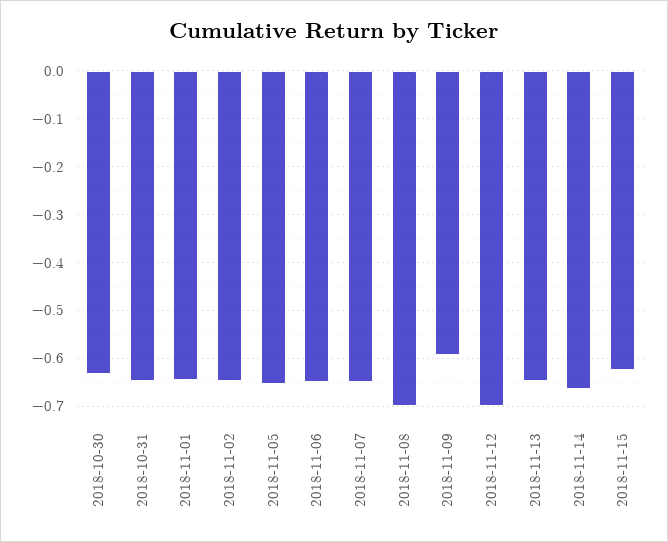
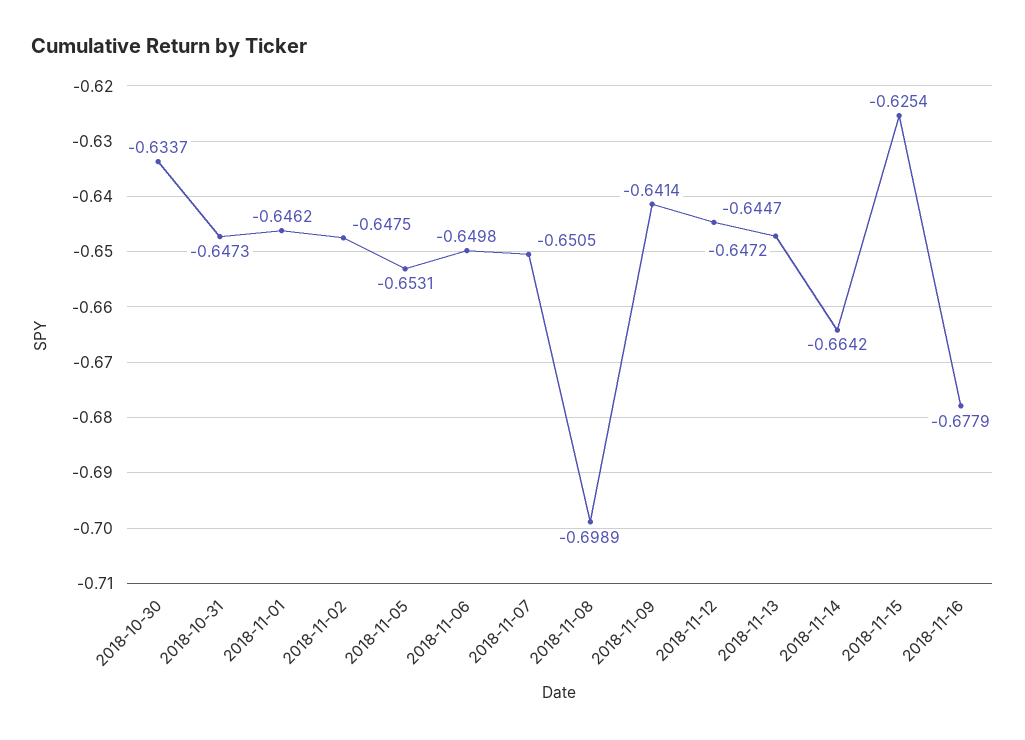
2018-11-09: -0.6 -> -0.6414
2018-11-12: -0.7 -> -0.6447
2018-11-16: none -> -0.6779

